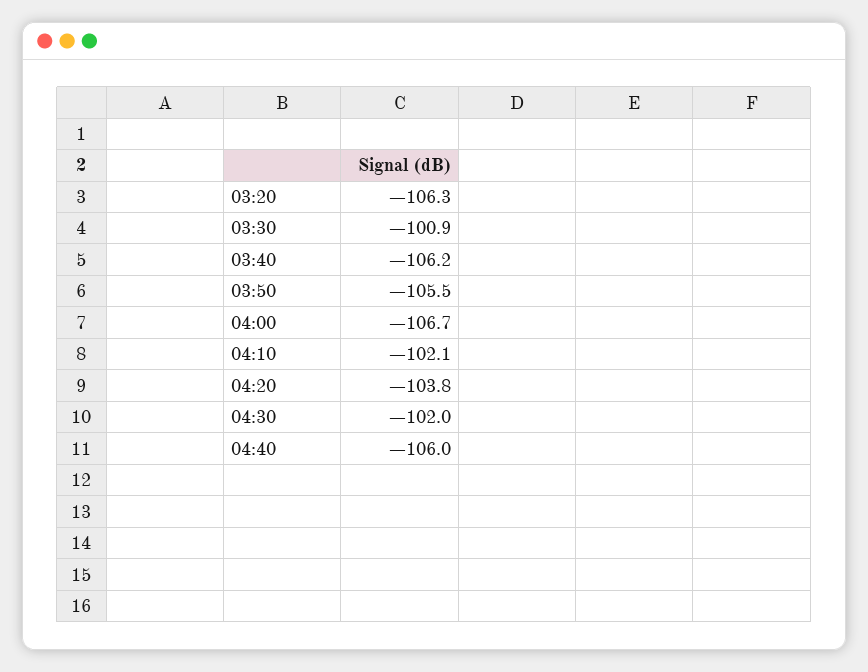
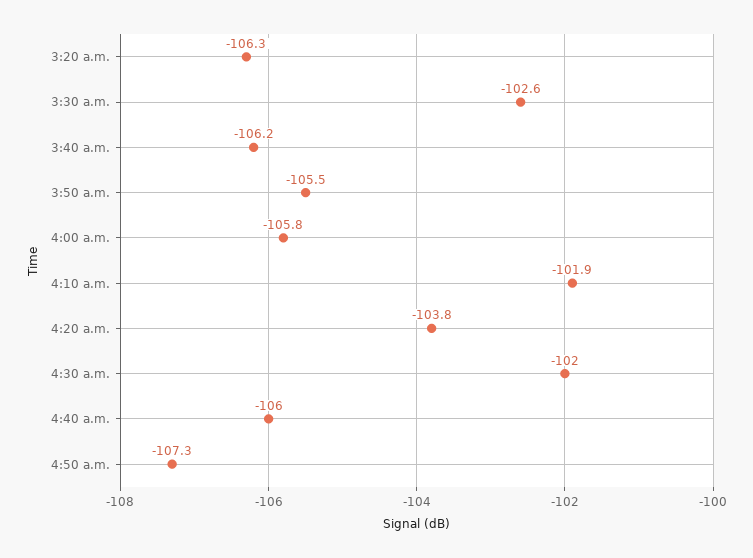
03:30: -100.9 -> -102.6
04:00: -106.7 -> -105.8
04:10: -102.1 -> -101.9
4:50 a.m.: none -> -107.3

